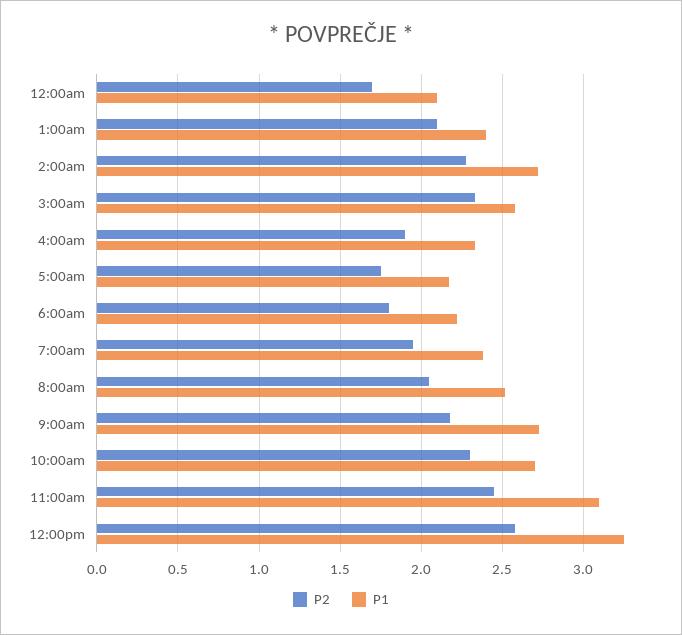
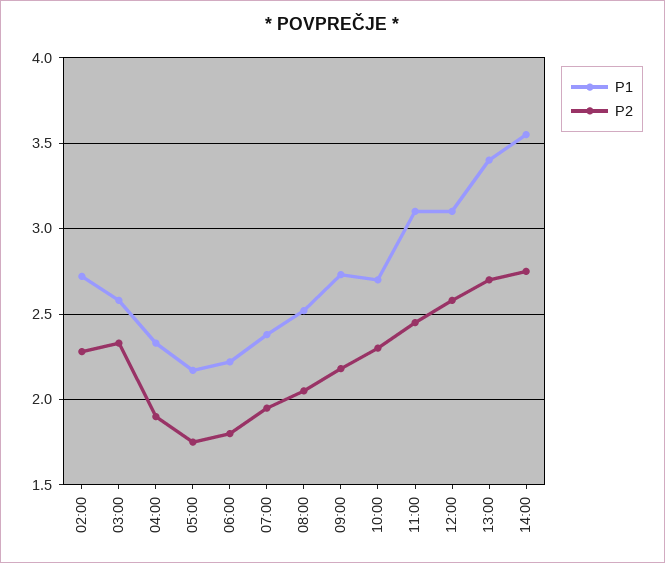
P2, 12:00am: 1.7 -> none
P1, 12:00am: 2.1 -> none
P2, 1:00am: 2.1 -> none
P1, 1:00am: 2.4 -> none
P1, 12:00pm: 3.25 -> 3.1
P1, 13:00: none -> 3.4
P2, 13:00: none -> 2.7
P1, 14:00: none -> 3.55
P2, 14:00: none -> 2.75

